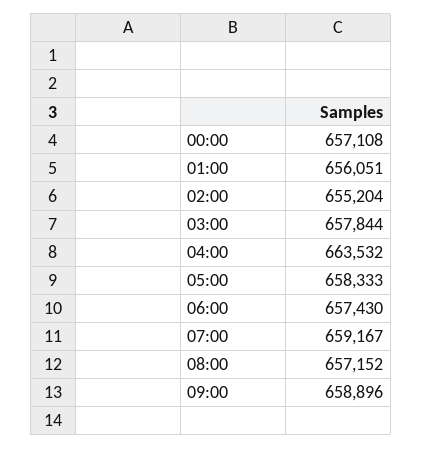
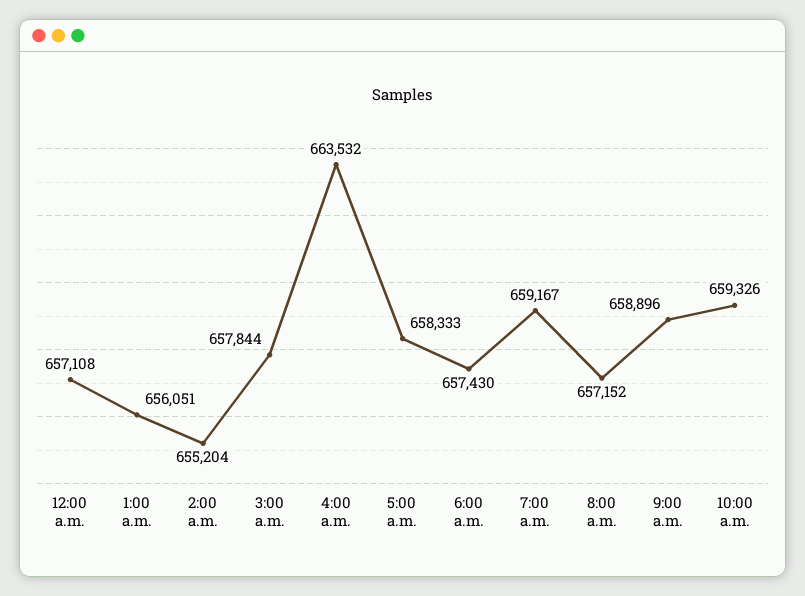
10:00 a.m.: none -> 659326

